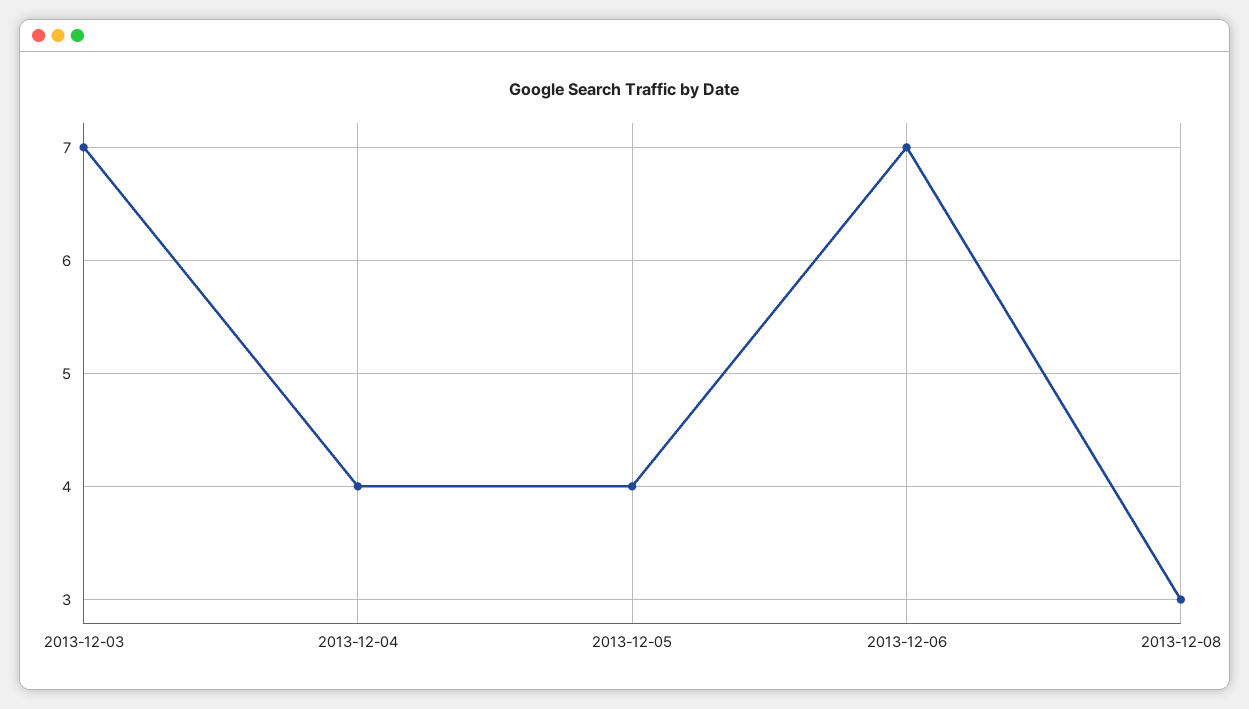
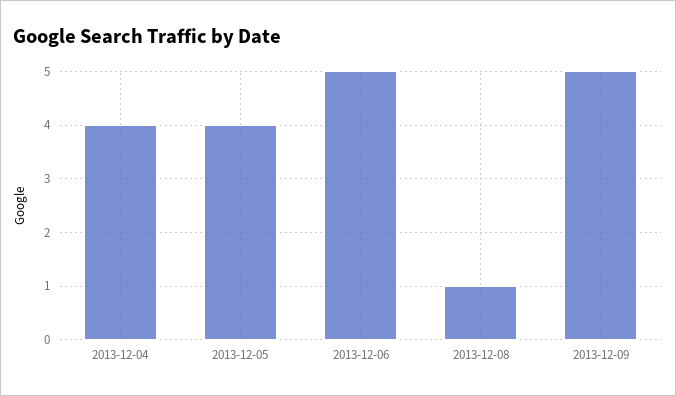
2013-12-03: 7 -> none
2013-12-06: 7 -> 5
2013-12-08: 3 -> 1
2013-12-09: none -> 5

